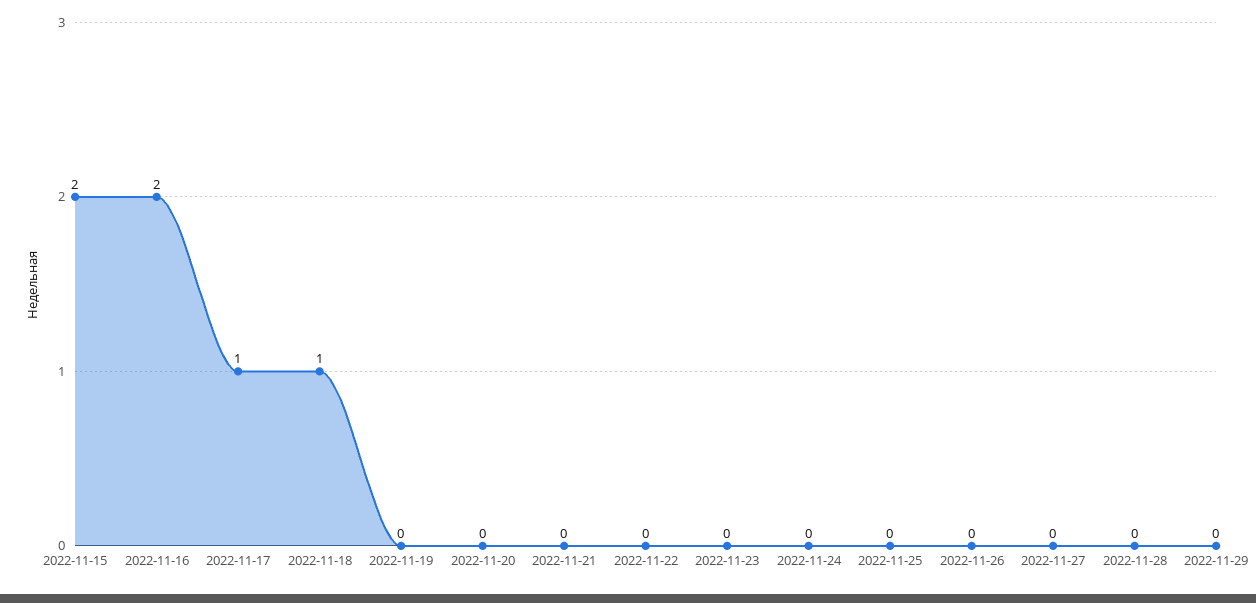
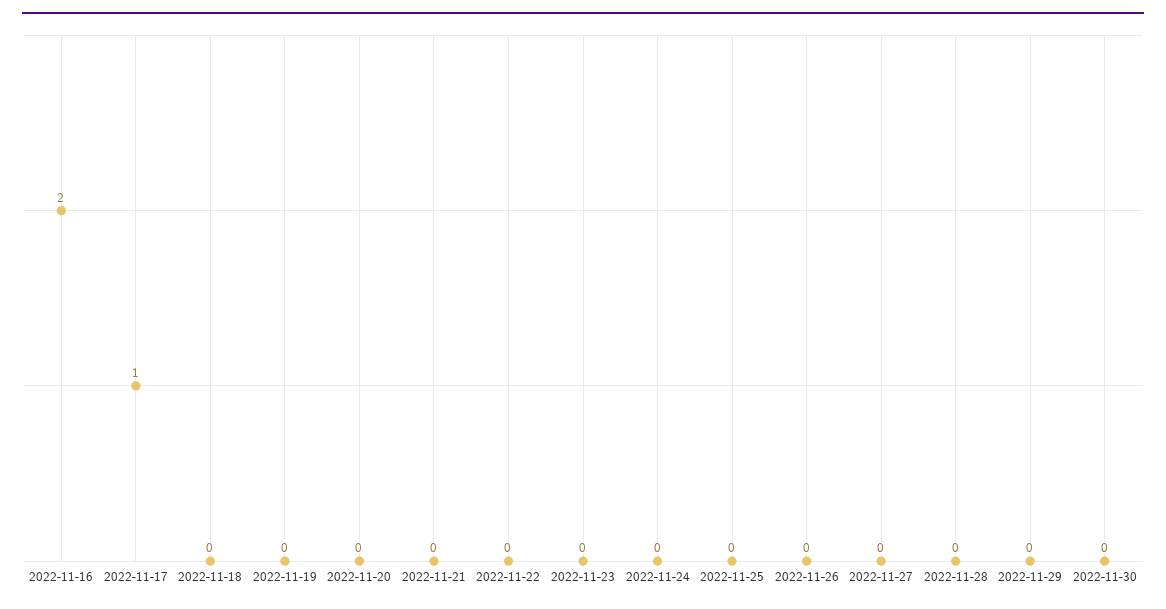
2022-11-15: 2 -> none
2022-11-18: 1 -> 0
2022-11-30: none -> 0

